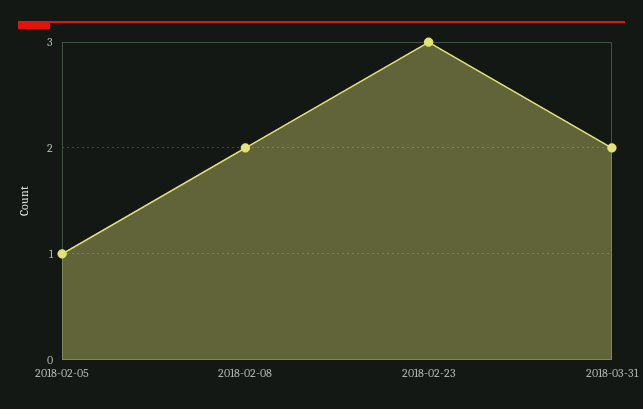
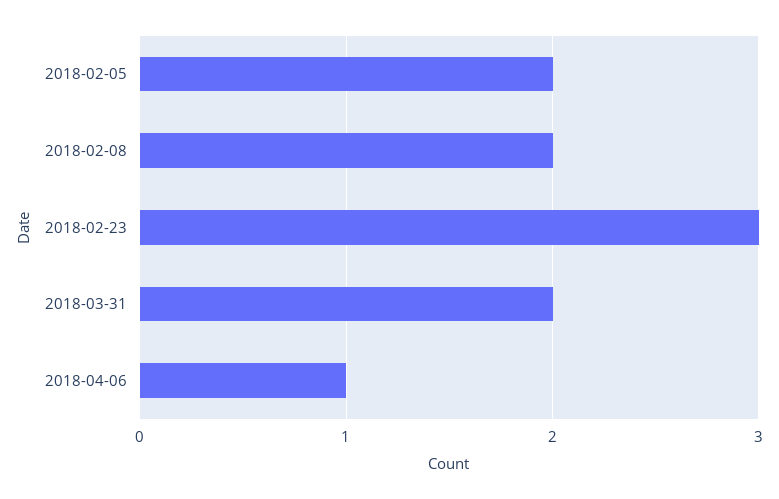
2018-02-05: 1 -> 2
2018-04-06: none -> 1

